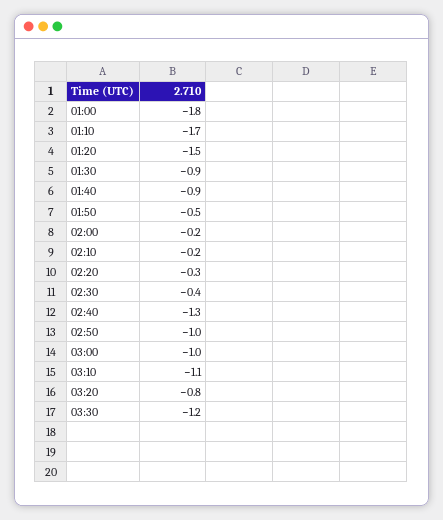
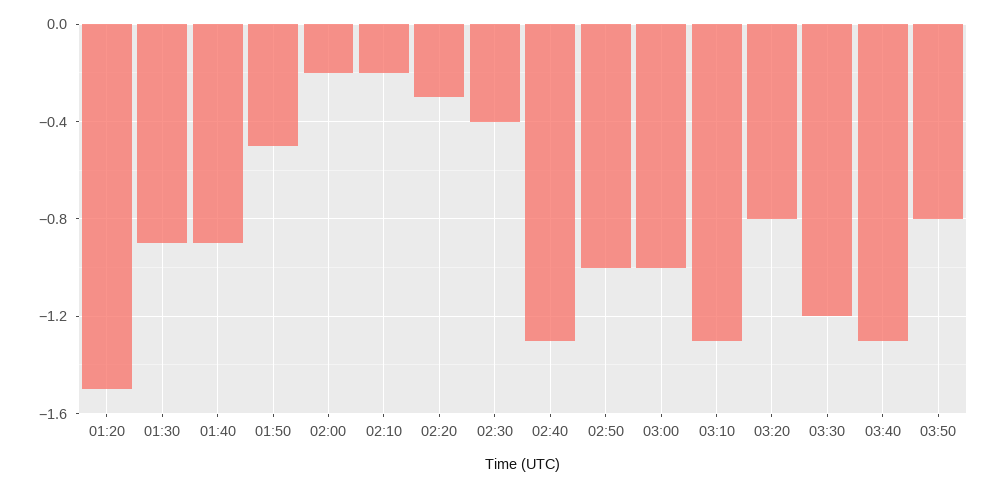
01:00: -1.8 -> none
01:10: -1.7 -> none
03:10: -1.1 -> -1.3
03:40: none -> -1.3
03:50: none -> -0.8

